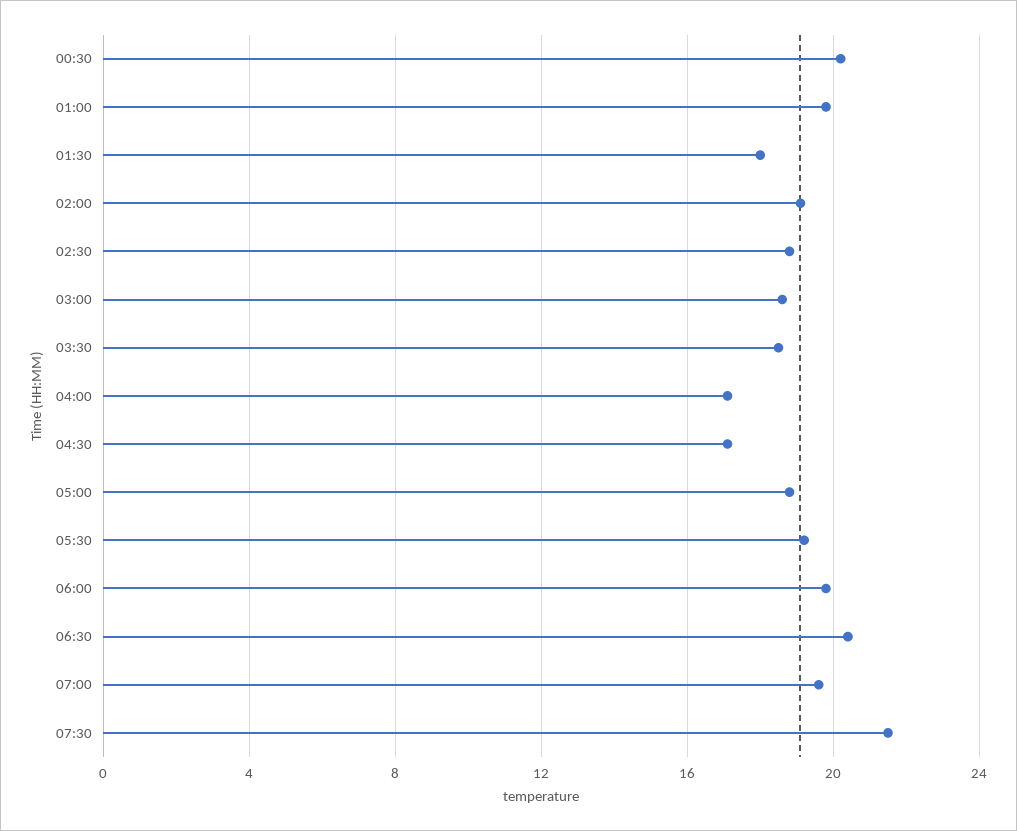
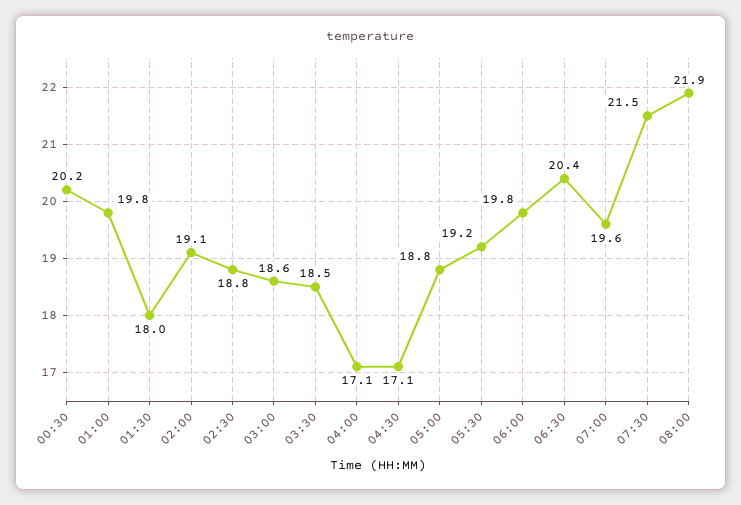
08:00: none -> 21.9

